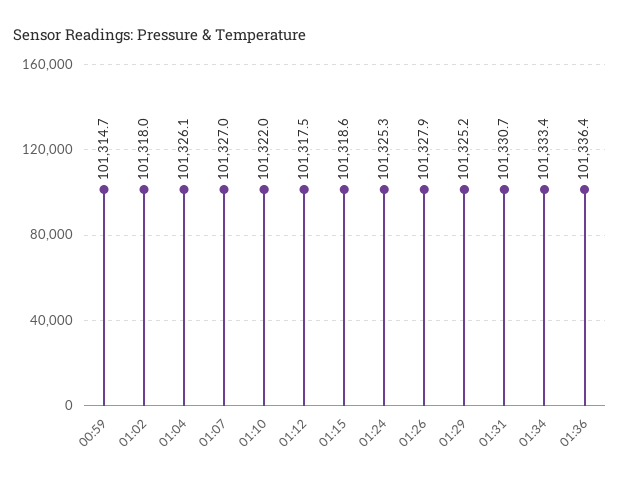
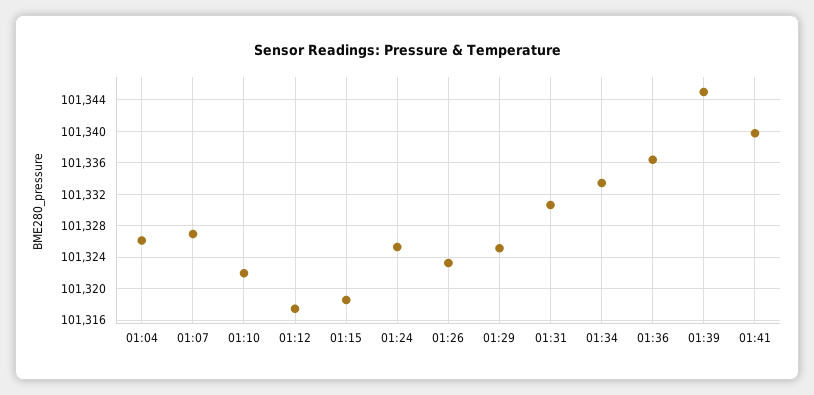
00:59: 101314.7 -> none
01:02: 101318 -> none
01:26: 101327.9 -> 101323
01:39: none -> 101345
01:41: none -> 101340

